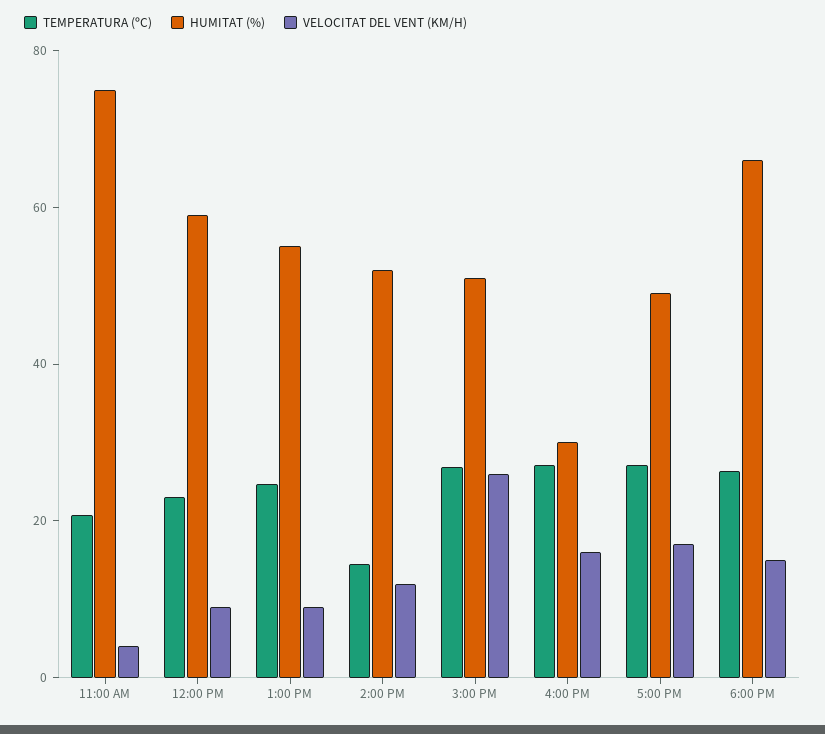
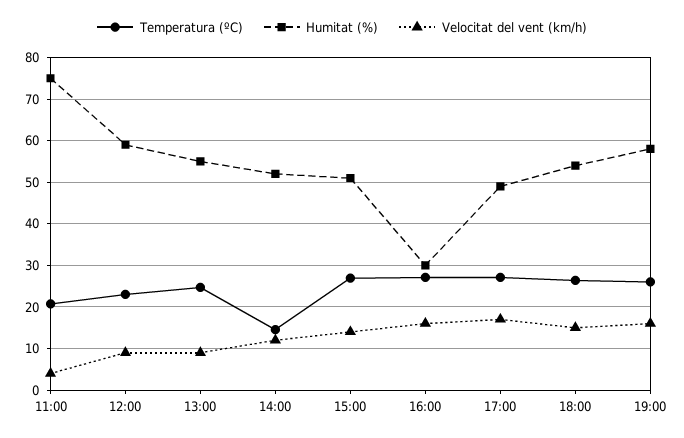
VELOCITAT DEL VENT (KM/H), 3:00 PM: 25 -> 14
HUMITAT (%), 6:00 PM: 65 -> 54
TEMPERATURA (ºC), 19:00: none -> 26
HUMITAT (%), 19:00: none -> 58
VELOCITAT DEL VENT (KM/H), 19:00: none -> 16

